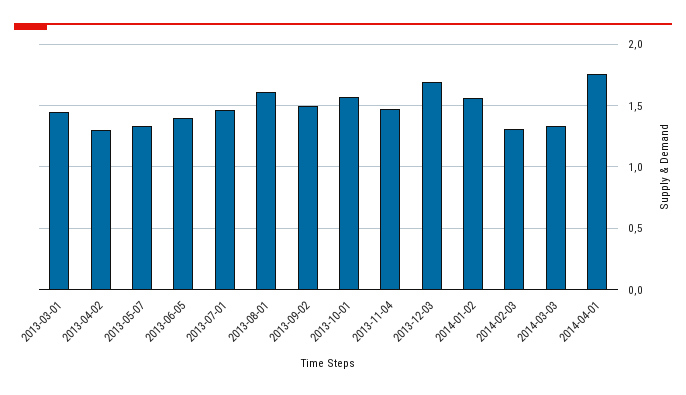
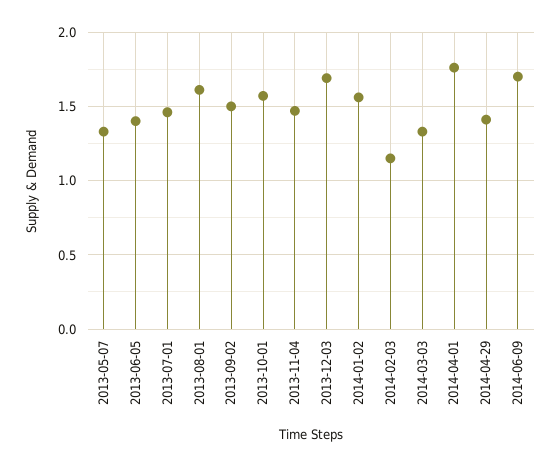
2013-03-01: 1.45 -> none
2013-04-02: 1.3 -> none
2014-02-03: 1.3 -> 1.15
2014-04-29: none -> 1.4
2014-06-09: none -> 1.7

